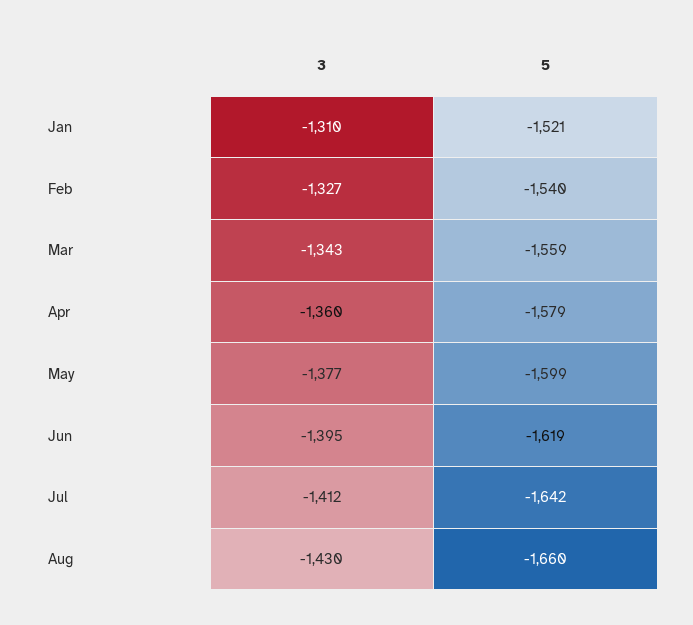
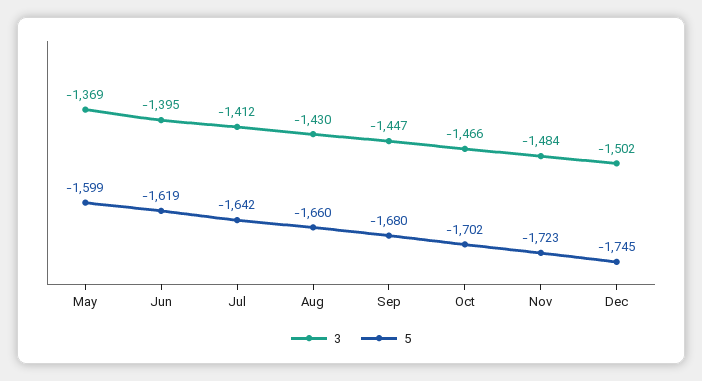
3, Jan: -1310 -> none
5, Jan: -1521 -> none
3, Feb: -1327 -> none
5, Feb: -1540 -> none
3, Mar: -1343 -> none
5, Mar: -1559 -> none
3, Apr: -1360 -> none
5, Apr: -1579 -> none
3, May: -1377 -> -1369
3, Sep: none -> -1447
5, Sep: none -> -1680
3, Oct: none -> -1466
5, Oct: none -> -1702
3, Nov: none -> -1484
5, Nov: none -> -1723
3, Dec: none -> -1502
5, Dec: none -> -1745

